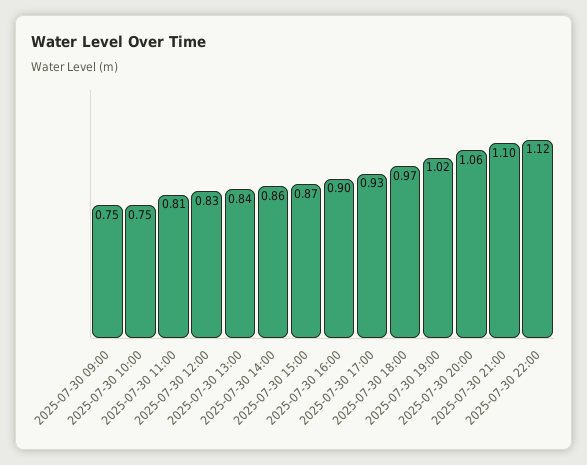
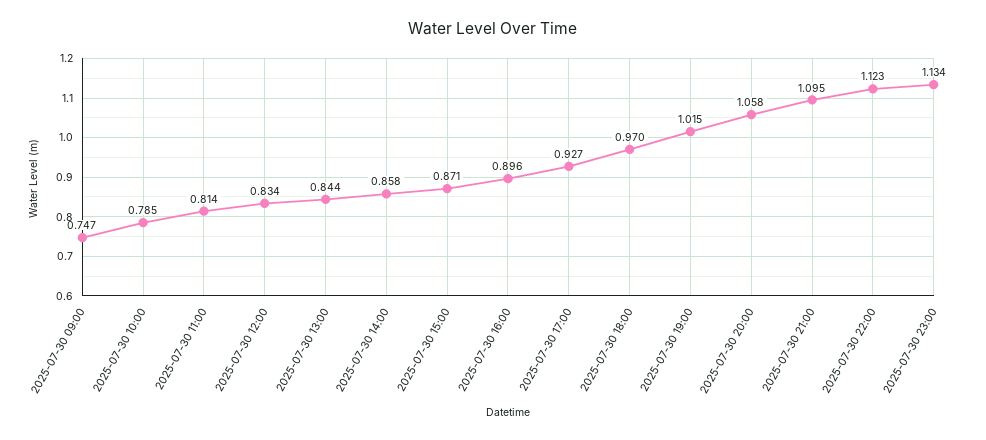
2025-07-30 10:00: 0.75 -> 0.785
2025-07-30 23:00: none -> 1.134

